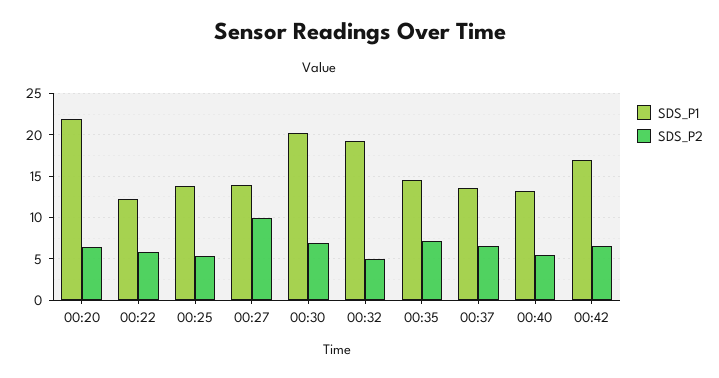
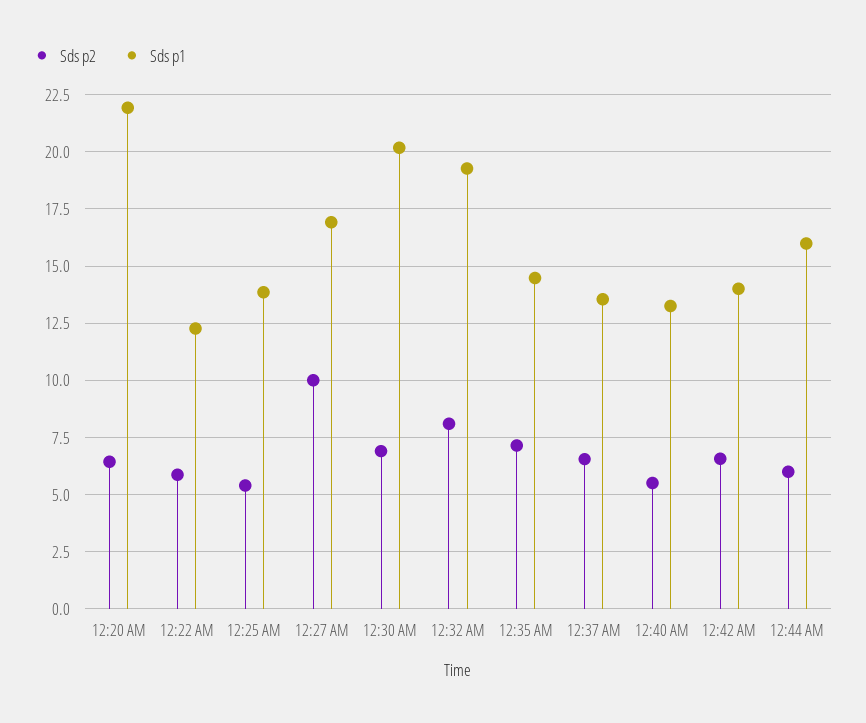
SDS_P1, 00:27: 14 -> 17
SDS_P2, 00:32: 5 -> 8
SDS_P1, 00:42: 17 -> 14
SDS_P2, 12:44 AM: none -> 6
SDS_P1, 12:44 AM: none -> 16

